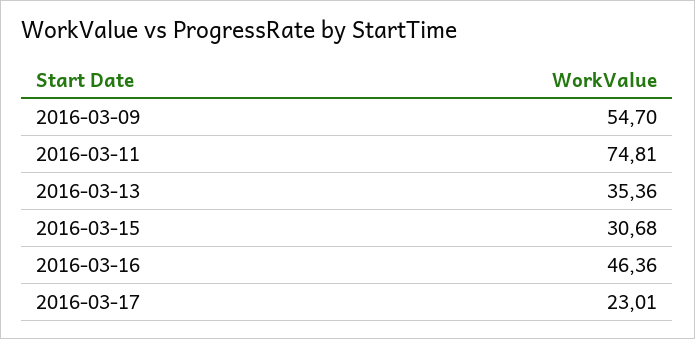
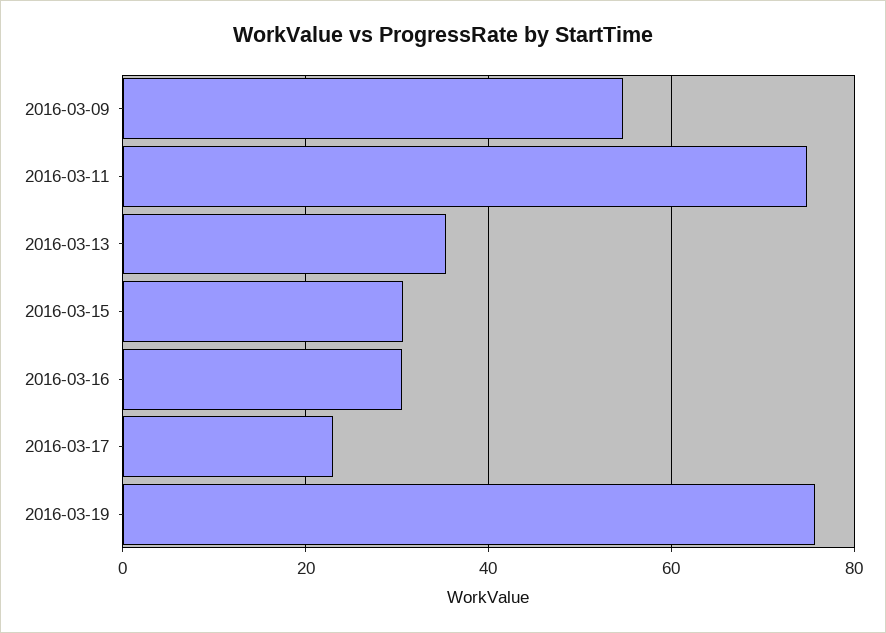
2016-03-16: 46.36 -> 30
2016-03-19: none -> 76

